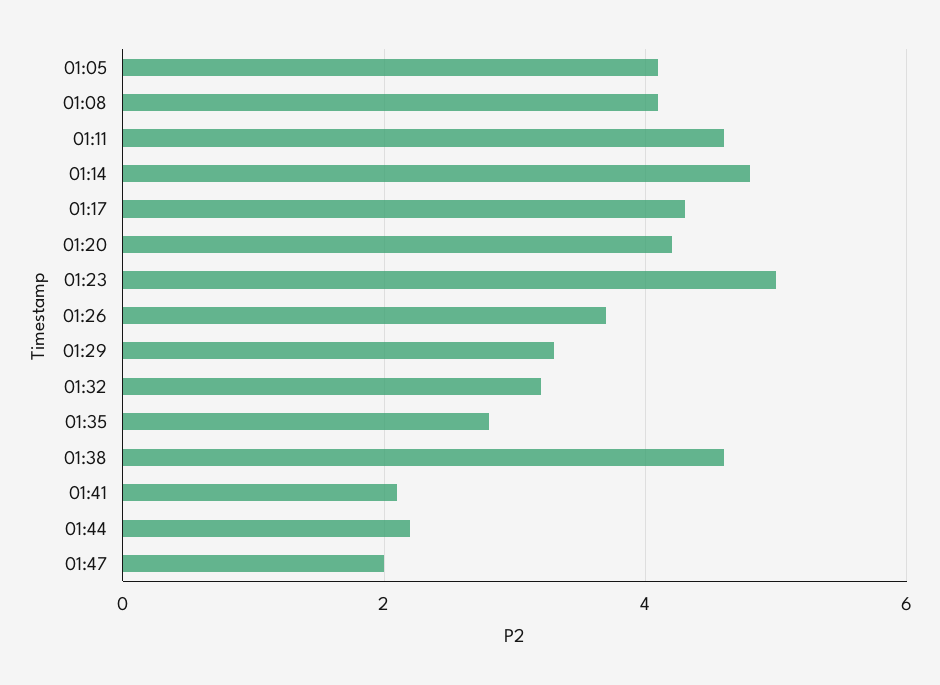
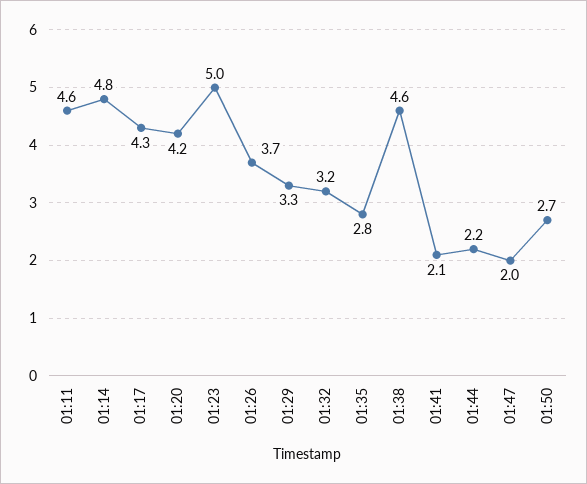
01:05: 4 -> none
01:08: 4 -> none
01:50: none -> 2.7

